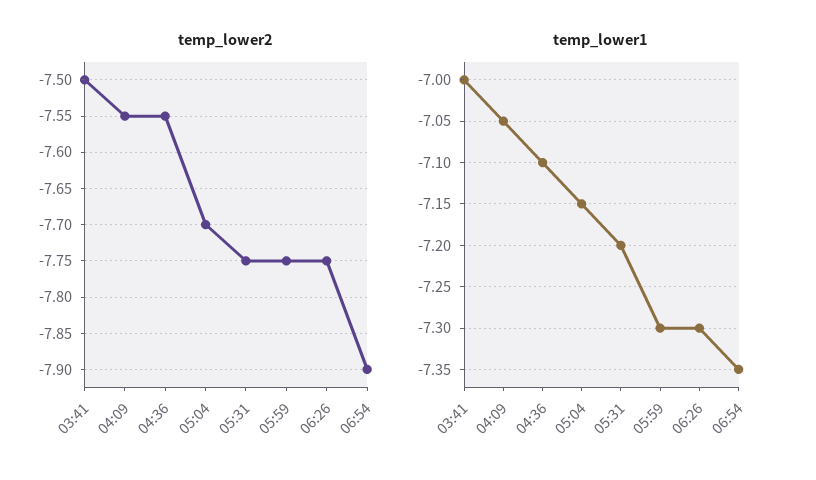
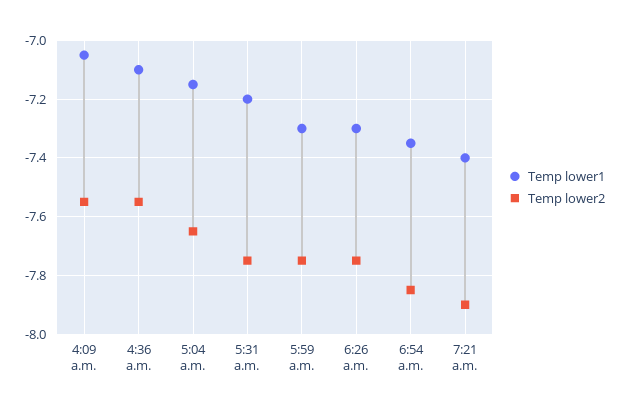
temp_lower2, 03:41: -7.5 -> none
temp_lower2, 05:04: -7.7 -> -7.65
temp_lower2, 06:54: -7.9 -> -7.85
temp_lower1, 03:41: -7 -> none
temp_lower1, 7:21 a.m.: none -> -7.4
temp_lower2, 7:21 a.m.: none -> -7.9

